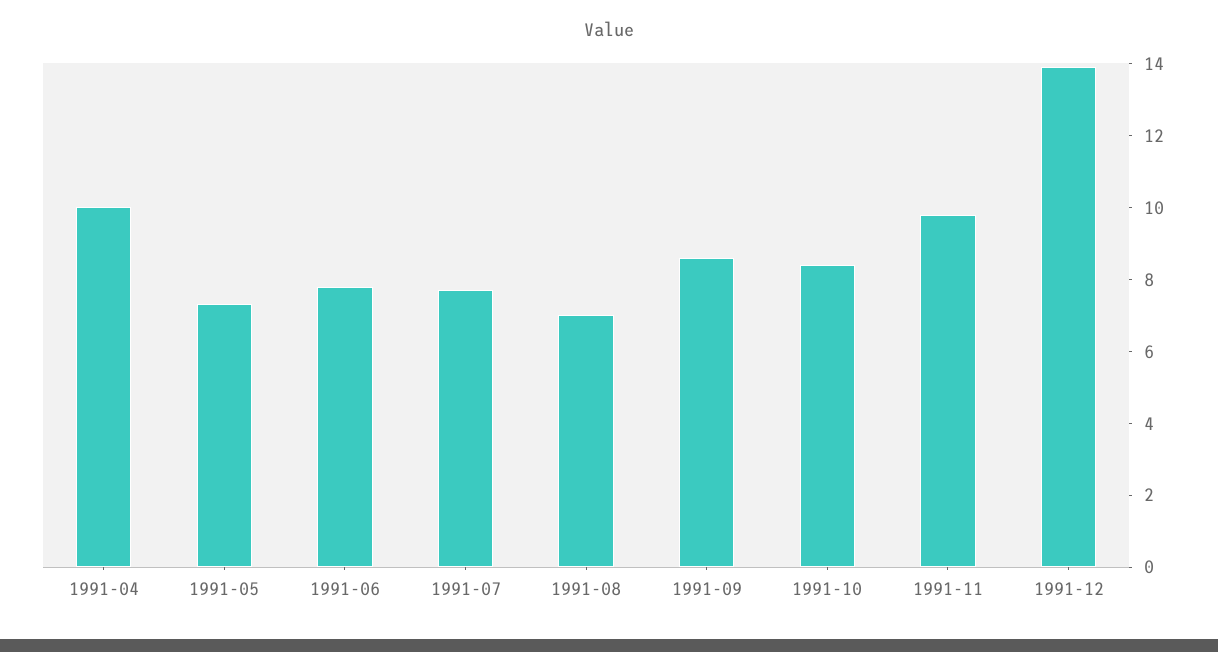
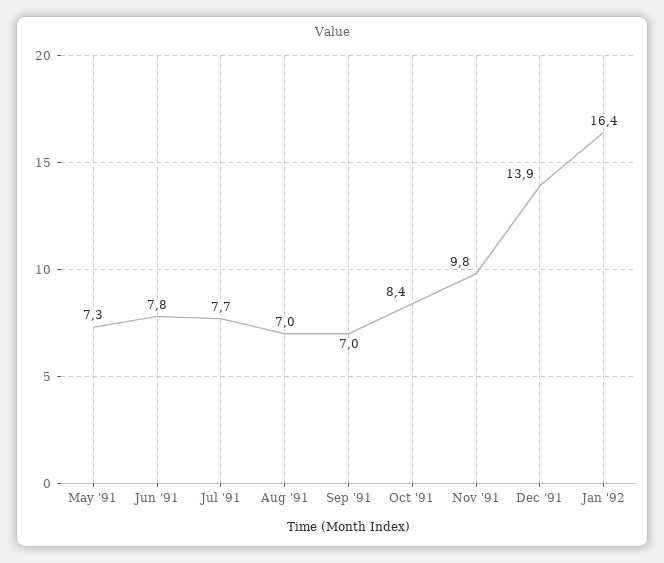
1991-04: 10 -> none
1991-09: 8.5 -> 7
Jan '92: none -> 16.4

